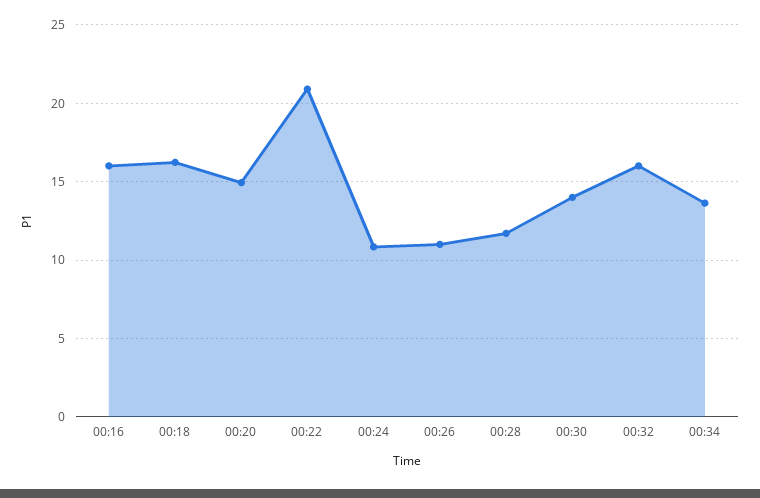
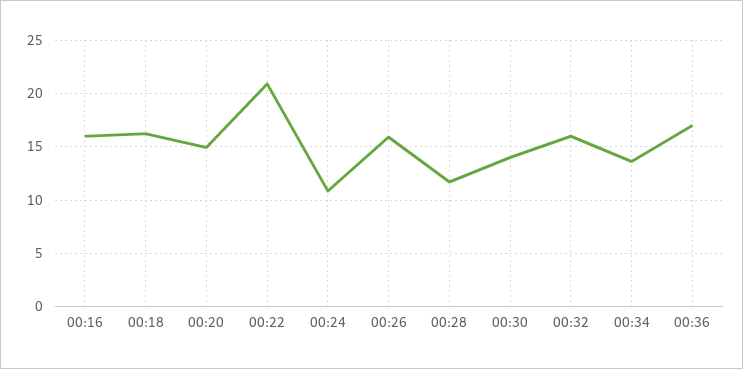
00:26: 11 -> 16
00:36: none -> 17

